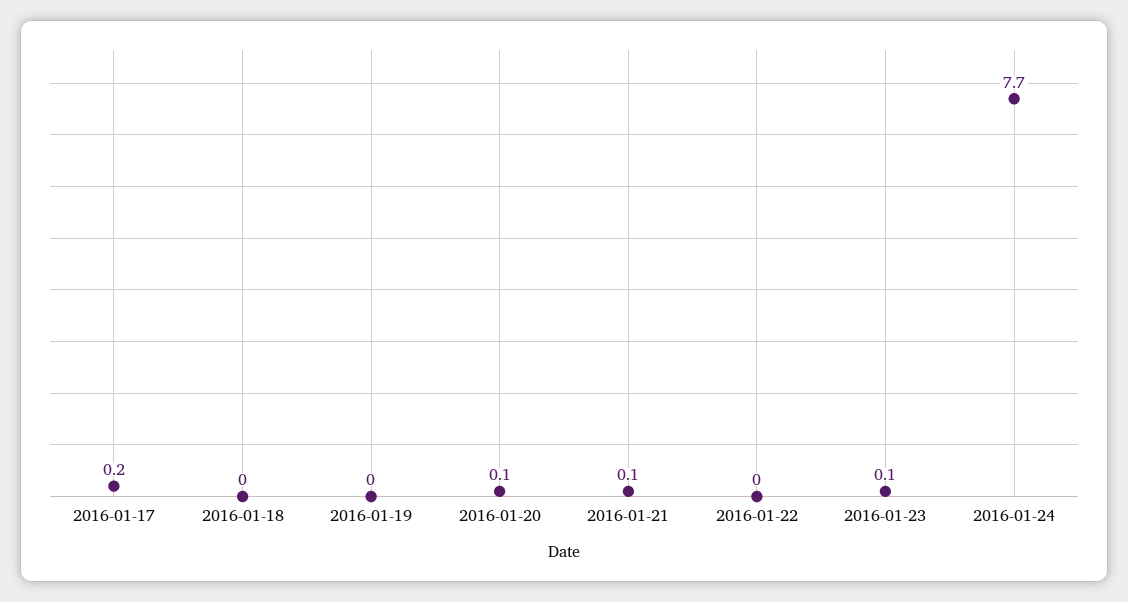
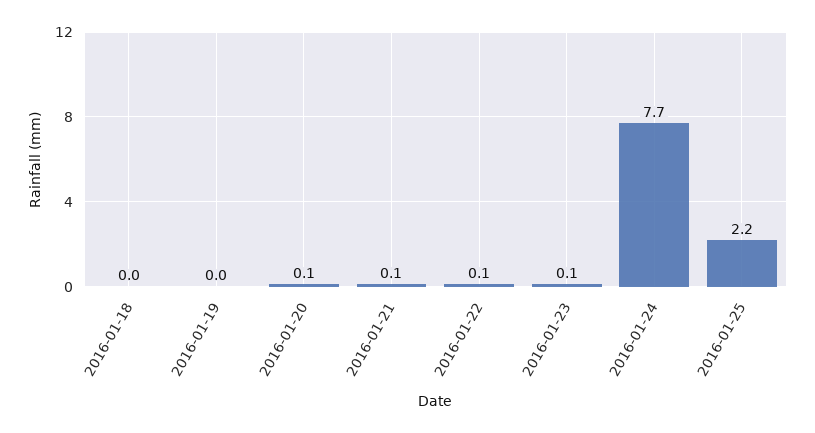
2016-01-17: 0.2 -> none
2016-01-22: 0 -> 0.1
2016-01-25: none -> 2.2

